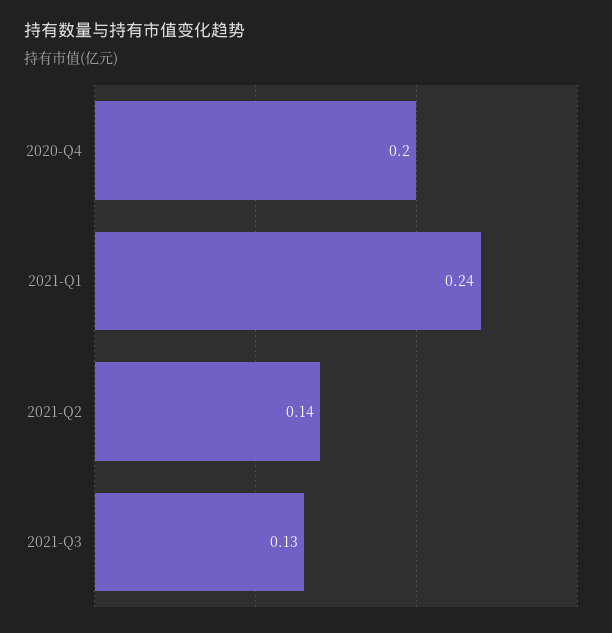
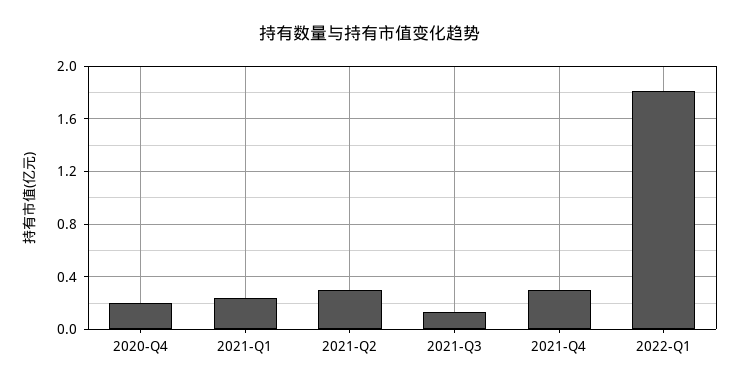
2021-Q2: 0.14 -> 0.3
2021-Q4: none -> 0.3
2022-Q1: none -> 1.8

